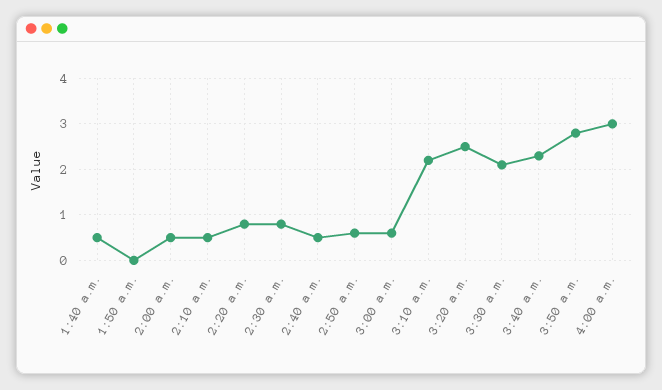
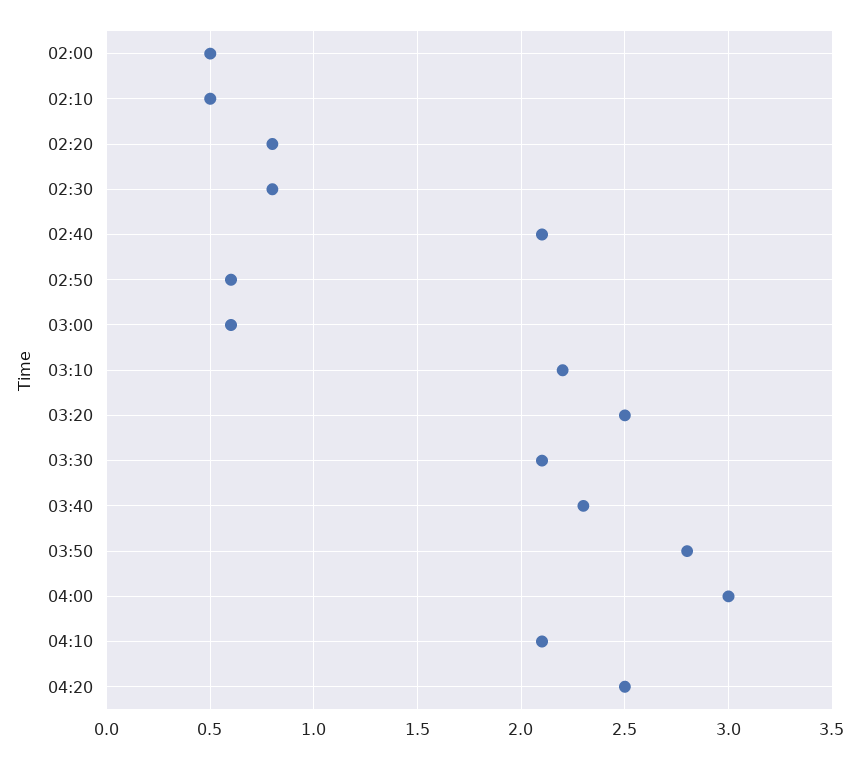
1:40 a.m.: 0.5 -> none
1:50 a.m.: 0 -> none
2:40 a.m.: 0.5 -> 2.1
04:10: none -> 2.1
04:20: none -> 2.5

